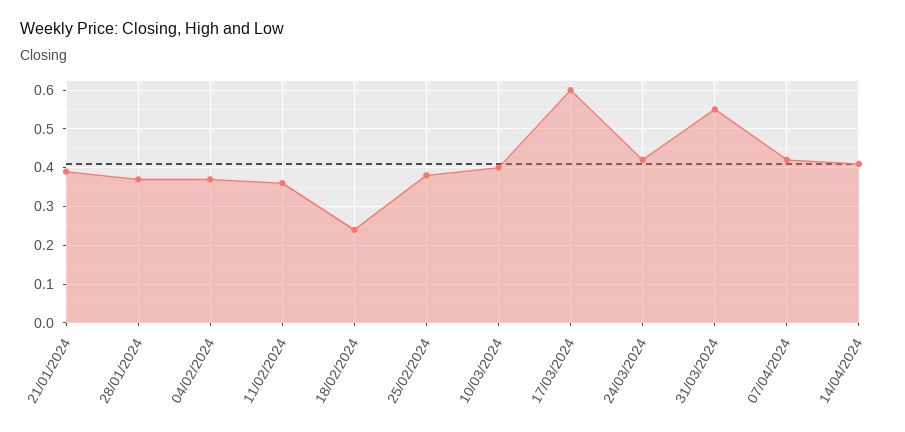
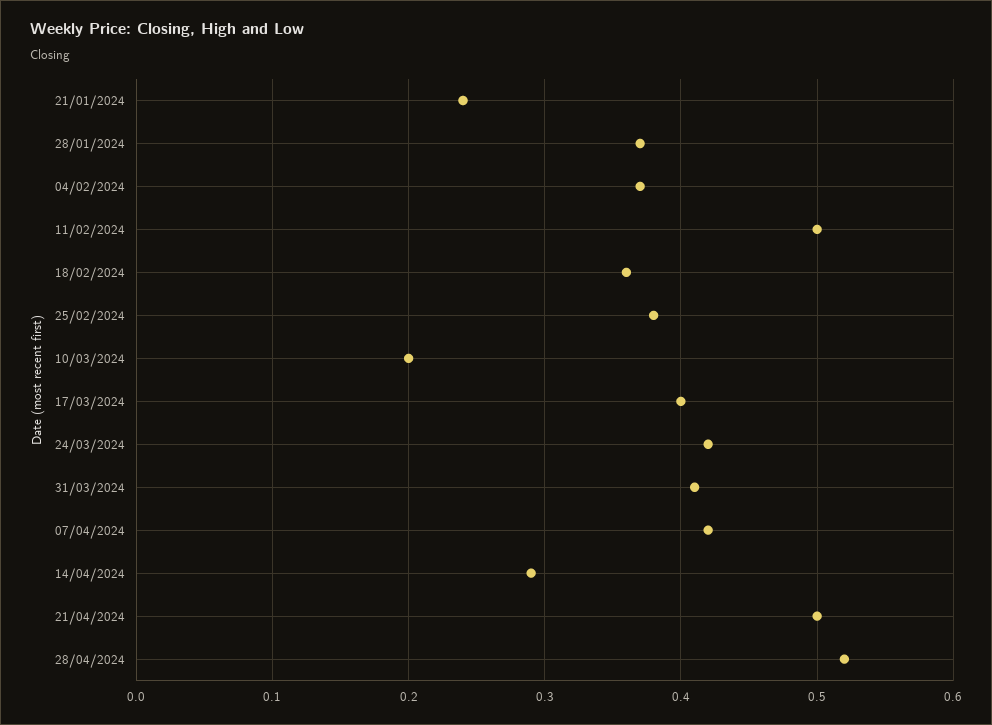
21/01/2024: 0.4 -> 0.24
11/02/2024: 0.35 -> 0.5
18/02/2024: 0.25 -> 0.36
10/03/2024: 0.4 -> 0.2
17/03/2024: 0.6 -> 0.4
31/03/2024: 0.55 -> 0.41
14/04/2024: 0.4 -> 0.29
21/04/2024: none -> 0.5
28/04/2024: none -> 0.52

